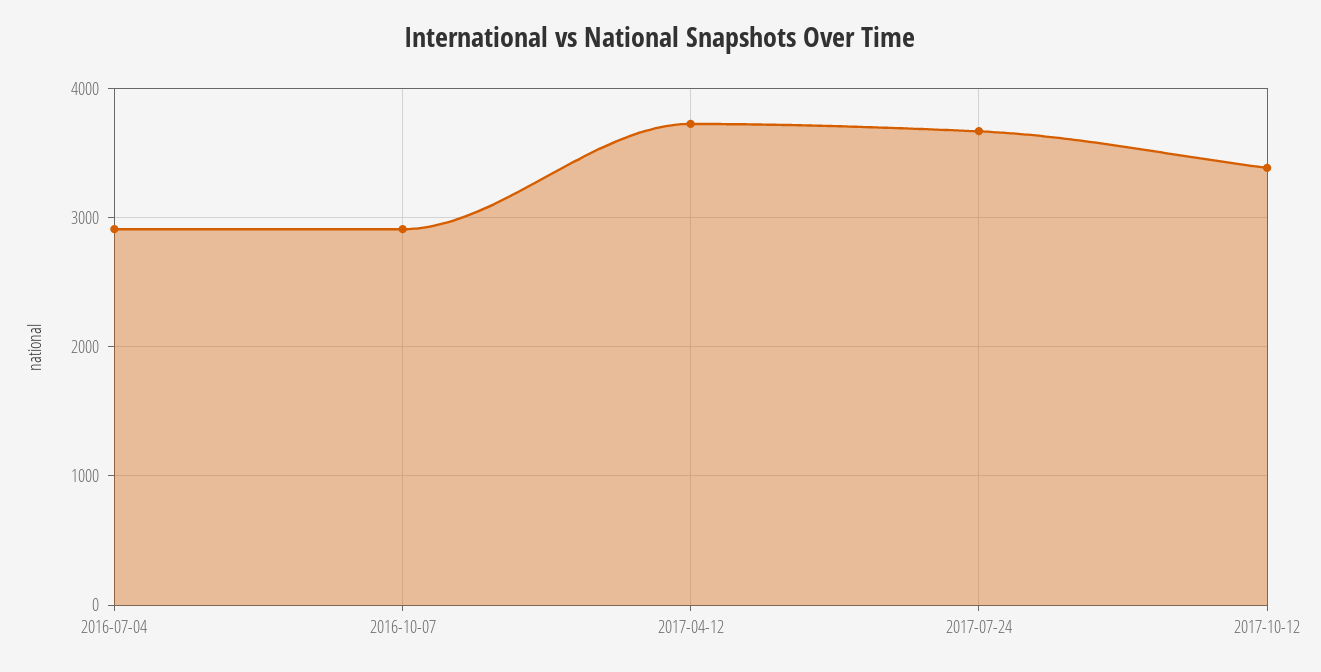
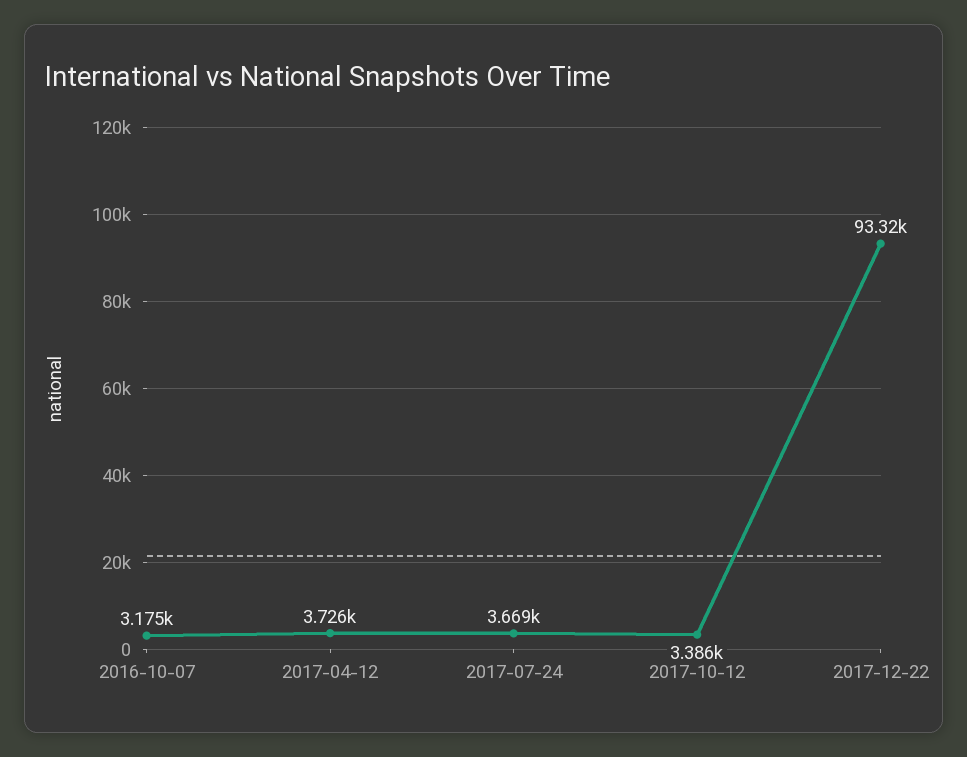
2016-07-04: 2900 -> none
2016-10-07: 2900 -> 3175
2017-12-22: none -> 93320

